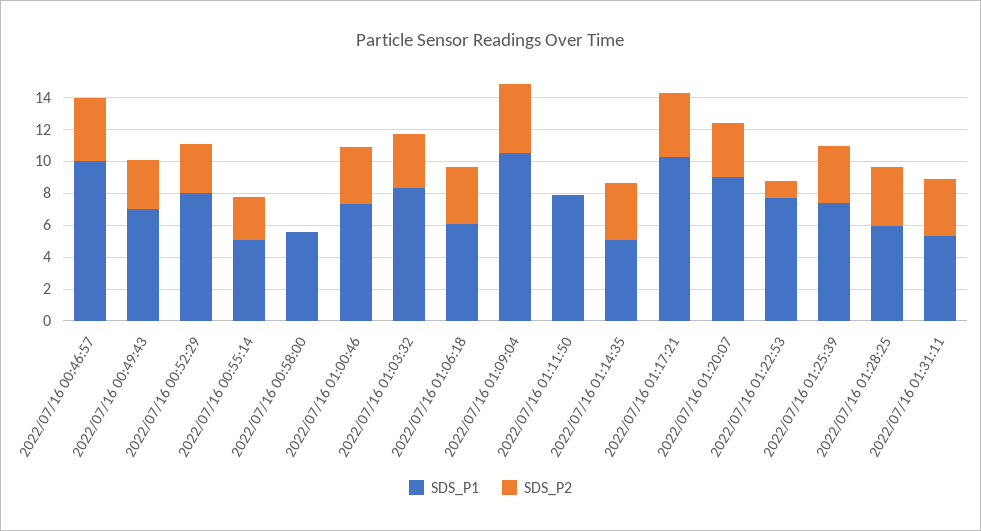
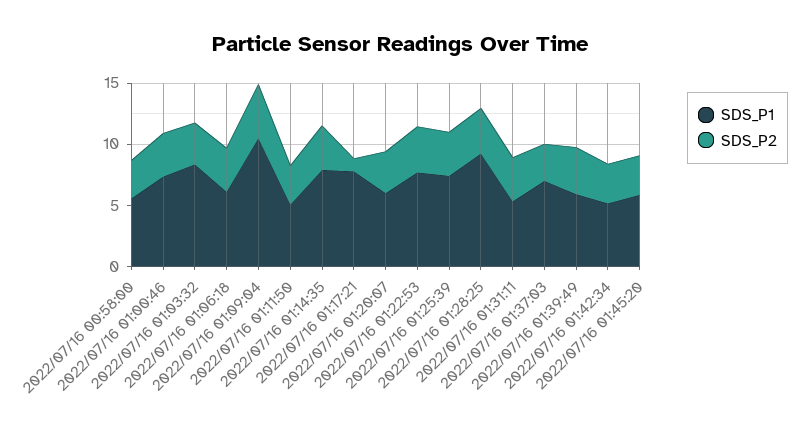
SDS_P1, 2022/07/16 00:46:57: 10 -> none
SDS_P2, 2022/07/16 00:46:57: 4 -> none
SDS_P1, 2022/07/16 00:49:43: 7 -> none
SDS_P2, 2022/07/16 00:49:43: 3 -> none
SDS_P1, 2022/07/16 00:52:29: 8 -> none
SDS_P2, 2022/07/16 00:52:29: 3 -> none
SDS_P1, 2022/07/16 00:55:14: 5 -> none
SDS_P2, 2022/07/16 00:55:14: 3 -> none
SDS_P2, 2022/07/16 00:58:00: 0 -> 3
SDS_P1, 2022/07/16 01:11:50: 8 -> 5
SDS_P2, 2022/07/16 01:11:50: 0 -> 3
SDS_P1, 2022/07/16 01:14:35: 5 -> 8
SDS_P1, 2022/07/16 01:17:21: 10 -> 8
SDS_P2, 2022/07/16 01:17:21: 4 -> 1
SDS_P1, 2022/07/16 01:20:07: 9 -> 6
SDS_P2, 2022/07/16 01:22:53: 1 -> 4
SDS_P1, 2022/07/16 01:28:25: 6 -> 9
SDS_P1, 2022/07/16 01:37:03: none -> 7
SDS_P2, 2022/07/16 01:37:03: none -> 3
SDS_P1, 2022/07/16 01:39:49: none -> 6
SDS_P2, 2022/07/16 01:39:49: none -> 4
SDS_P1, 2022/07/16 01:42:34: none -> 5
SDS_P2, 2022/07/16 01:42:34: none -> 3
SDS_P1, 2022/07/16 01:45:20: none -> 6
SDS_P2, 2022/07/16 01:45:20: none -> 3

